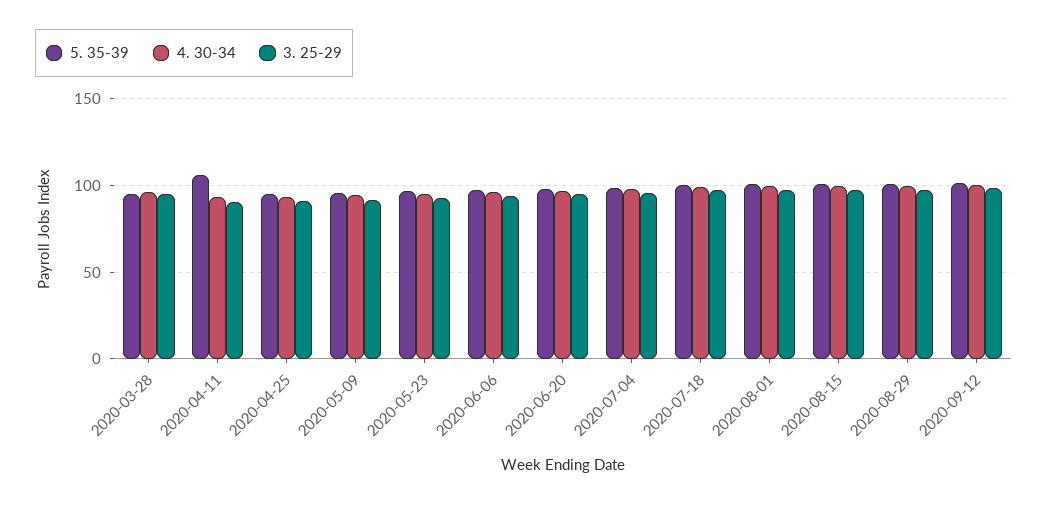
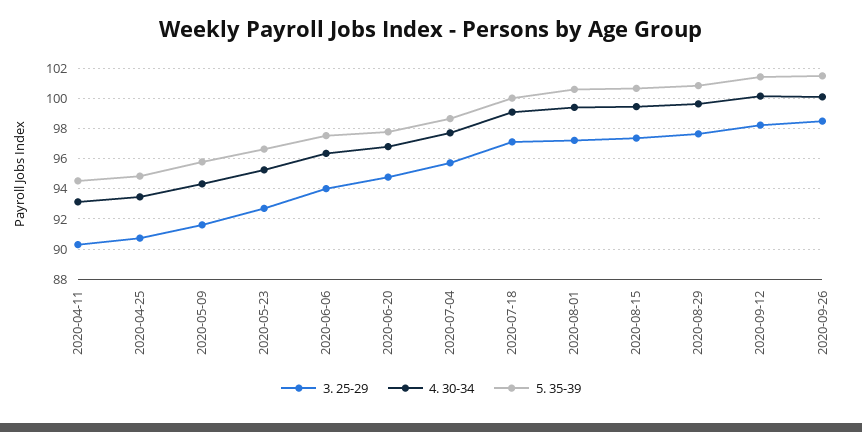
5. 35-39, 2020-03-28: 95 -> none
4. 30-34, 2020-03-28: 95 -> none
3. 25-29, 2020-03-28: 95 -> none
5. 35-39, 2020-04-11: 105 -> 94.5
3. 25-29, 2020-09-26: none -> 98.5
4. 30-34, 2020-09-26: none -> 100
5. 35-39, 2020-09-26: none -> 101.5

